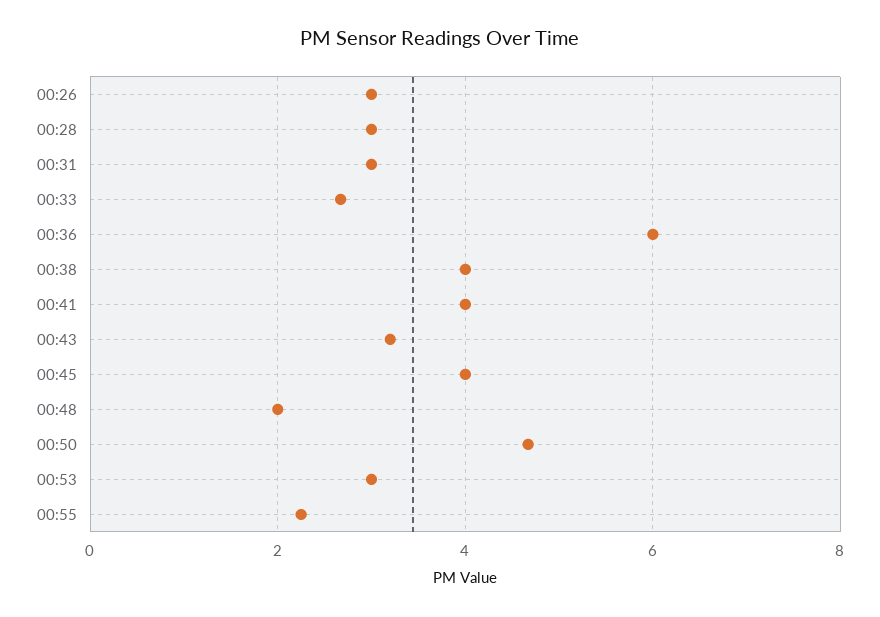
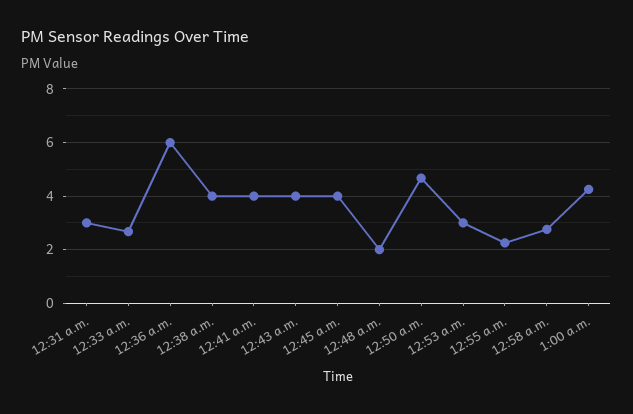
00:26: 3 -> none
00:28: 3 -> none
00:43: 3.2 -> 4
12:58 a.m.: none -> 2.75
1:00 a.m.: none -> 4.25

